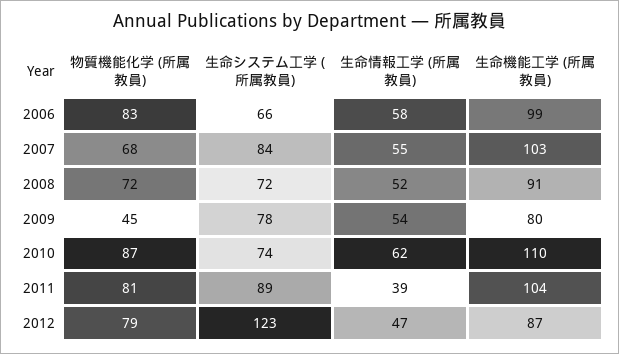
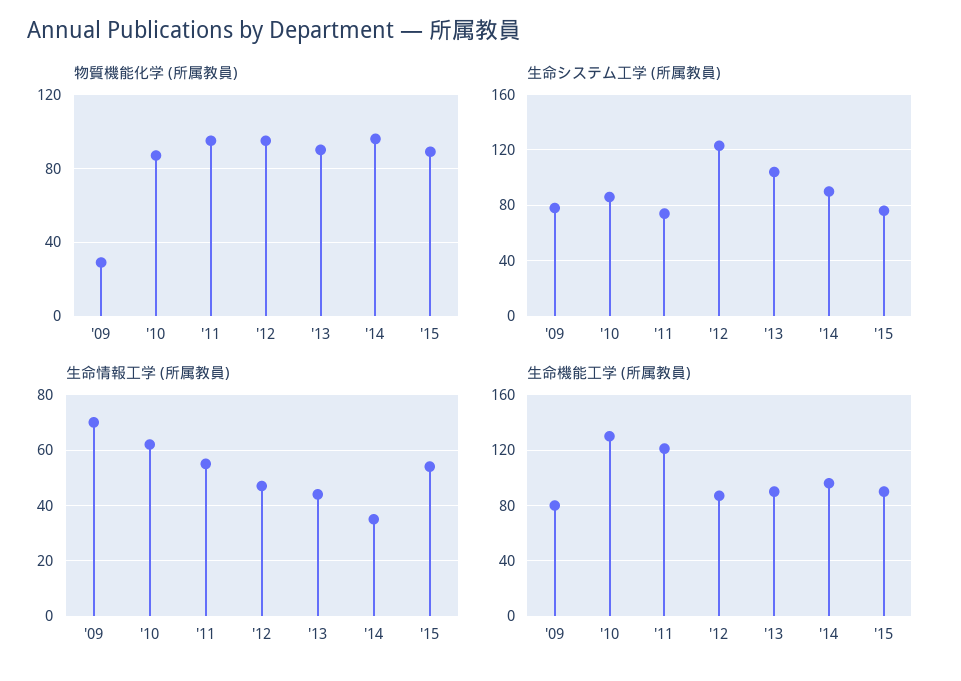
物質機能化学 (所属教員), 2006: 83 -> none
生命システム工学 (所属教員), 2006: 66 -> none
生命情報工学 (所属教員), 2006: 58 -> none
生命機能工学 (所属教員), 2006: 99 -> none
物質機能化学 (所属教員), 2007: 68 -> none
生命システム工学 (所属教員), 2007: 84 -> none
生命情報工学 (所属教員), 2007: 55 -> none
生命機能工学 (所属教員), 2007: 103 -> none
物質機能化学 (所属教員), 2008: 72 -> none
生命システム工学 (所属教員), 2008: 72 -> none
生命情報工学 (所属教員), 2008: 52 -> none
生命機能工学 (所属教員), 2008: 91 -> none
物質機能化学 (所属教員), 2009: 45 -> 30
生命情報工学 (所属教員), 2009: 54 -> 70
生命システム工学 (所属教員), 2010: 74 -> 85
生命機能工学 (所属教員), 2010: 110 -> 130
物質機能化学 (所属教員), 2011: 81 -> 95
生命システム工学 (所属教員), 2011: 89 -> 75
生命情報工学 (所属教員), 2011: 39 -> 55
生命機能工学 (所属教員), 2011: 104 -> 120
物質機能化学 (所属教員), 2012: 79 -> 95
物質機能化学 (所属教員), '13: none -> 90
物質機能化学 (所属教員), '14: none -> 95
物質機能化学 (所属教員), '15: none -> 90
生命システム工学 (所属教員), '13: none -> 105
生命システム工学 (所属教員), '14: none -> 90
生命システム工学 (所属教員), '15: none -> 75
生命情報工学 (所属教員), '13: none -> 45
生命情報工学 (所属教員), '14: none -> 35
生命情報工学 (所属教員), '15: none -> 55
生命機能工学 (所属教員), '13: none -> 90
生命機能工学 (所属教員), '14: none -> 95
生命機能工学 (所属教員), '15: none -> 90

